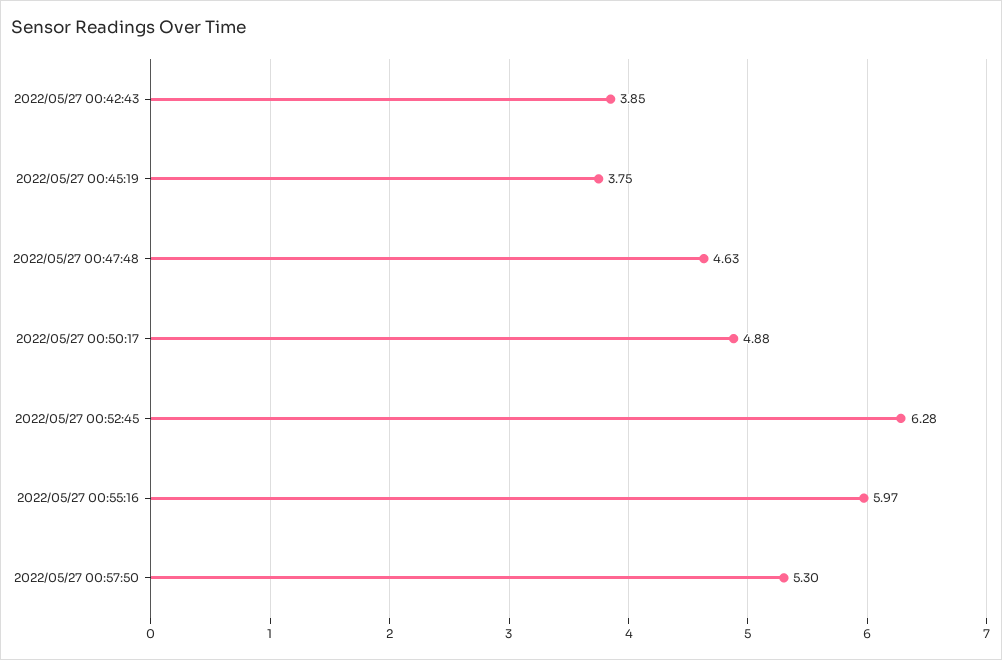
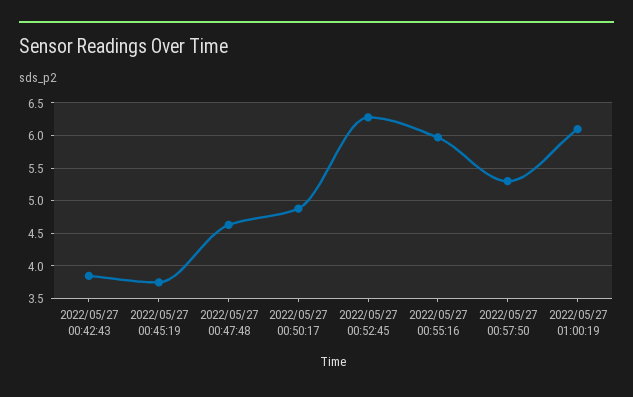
2022/05/27 01:00:19: none -> 6.1

